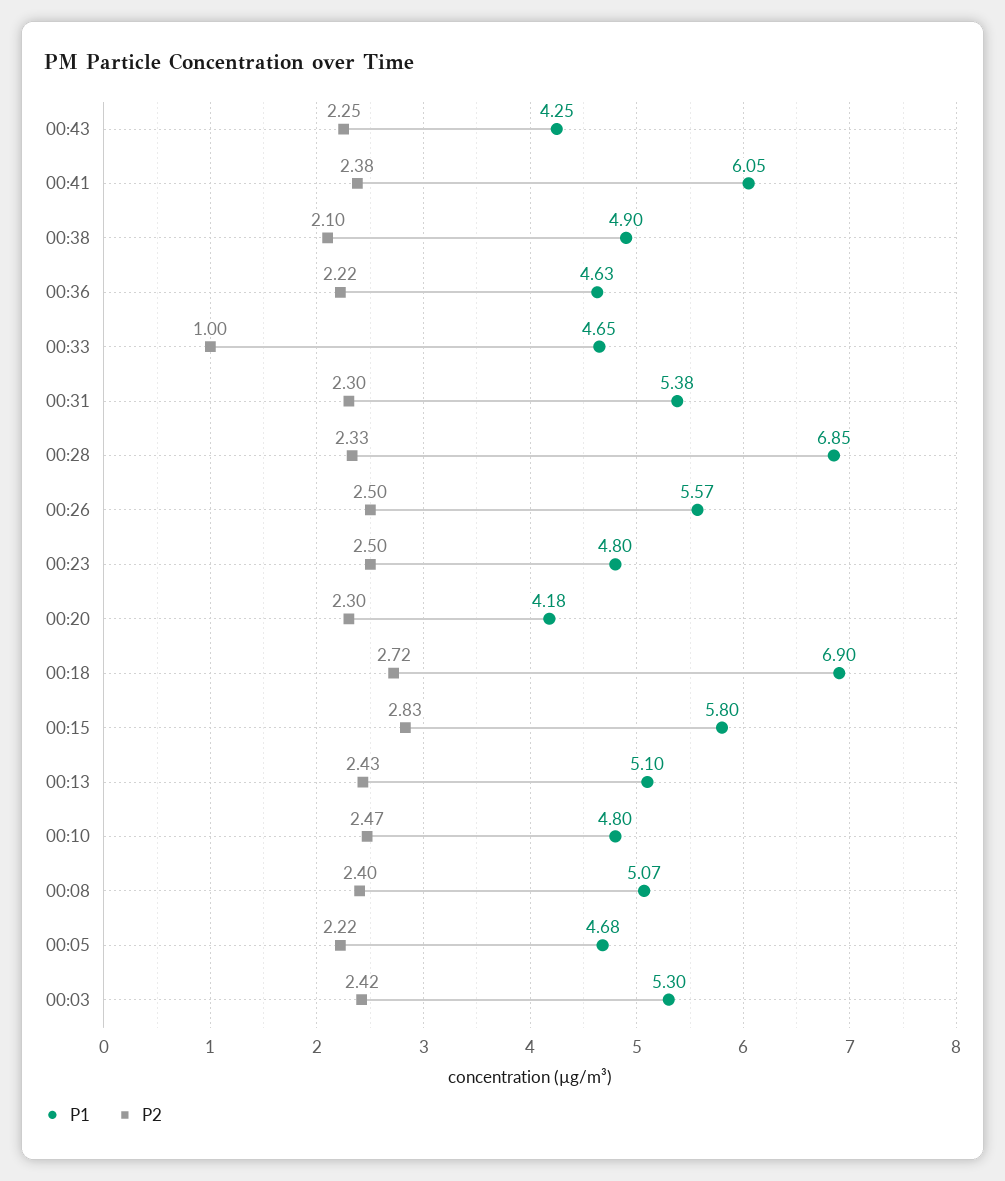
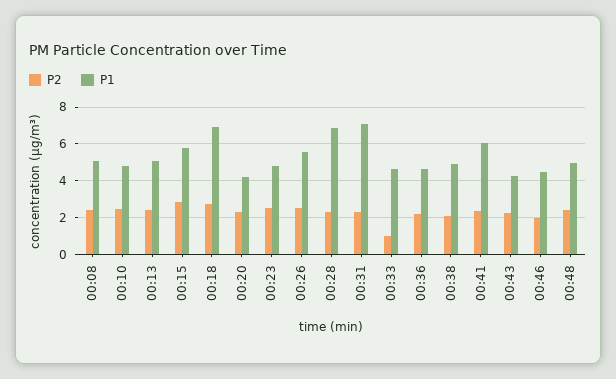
P1, 00:31: 5.38 -> 7
P1, 00:05: 4.68 -> none
P2, 00:05: 2.22 -> none
P1, 00:03: 5.3 -> none
P2, 00:03: 2.42 -> none
P2, 00:46: none -> 2
P1, 00:46: none -> 4.5
P2, 00:48: none -> 2.5
P1, 00:48: none -> 5

